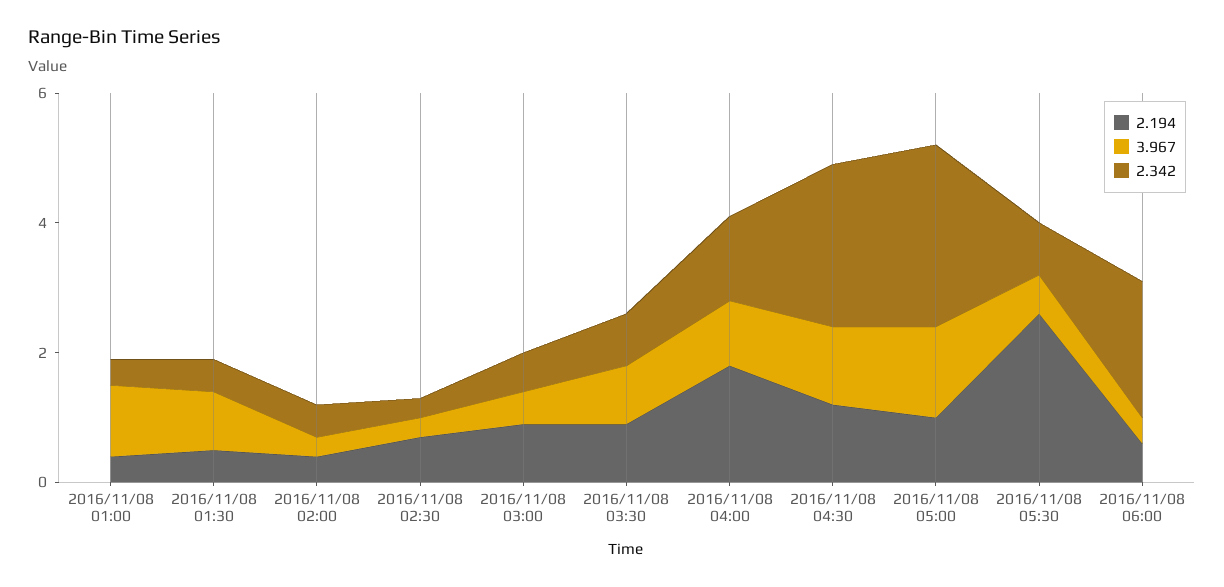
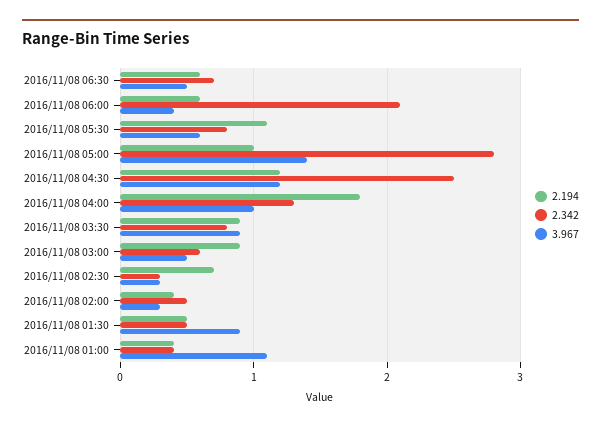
2.194, 2016/11/08 05:30: 2.5 -> 1.1
2.194, 2016/11/08 06:30: none -> 0.6
2.342, 2016/11/08 06:30: none -> 0.7
3.967, 2016/11/08 06:30: none -> 0.5

